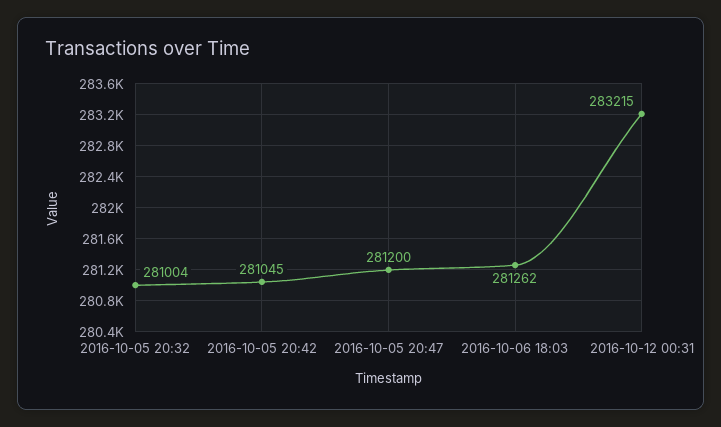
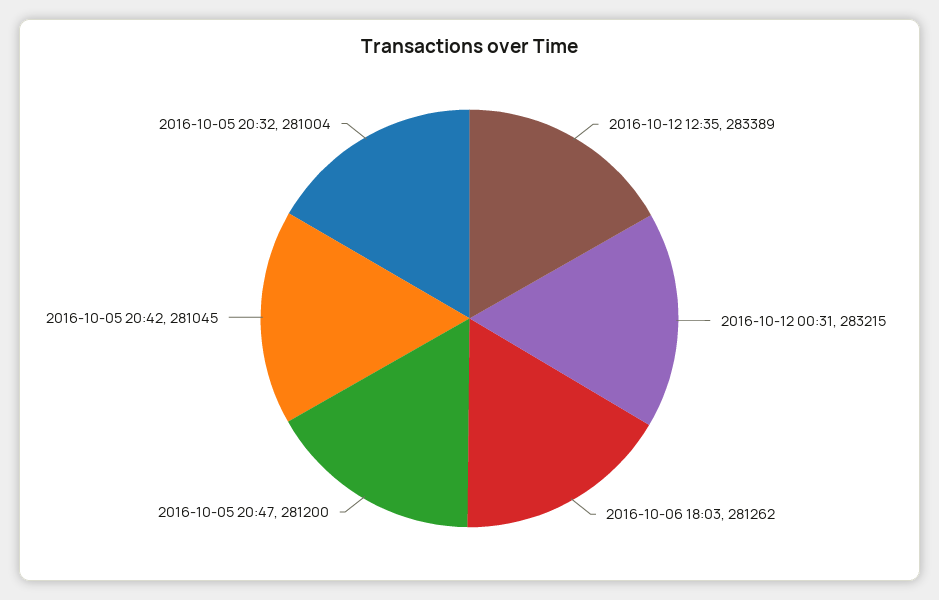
2016-10-12 12:35: none -> 283389

